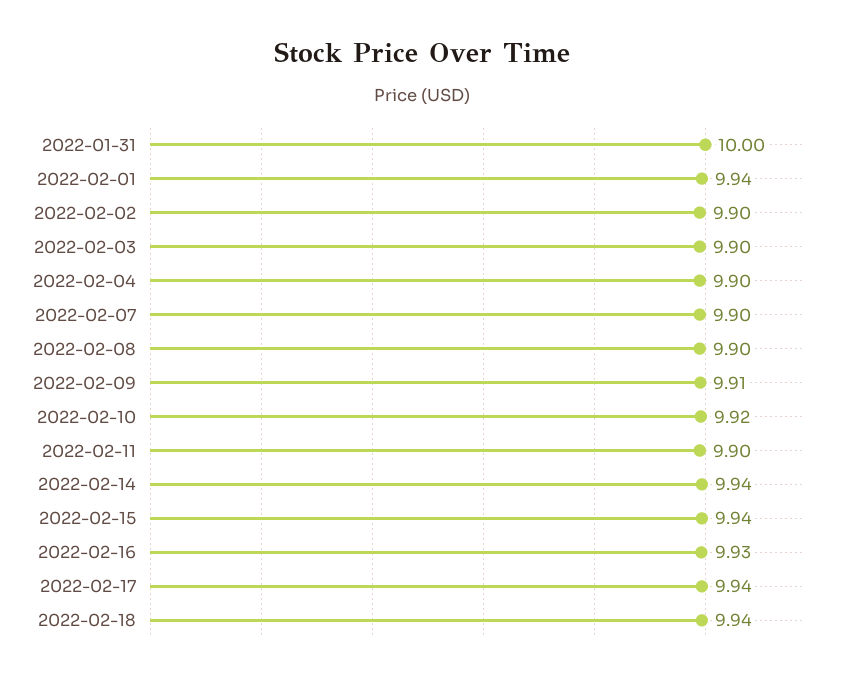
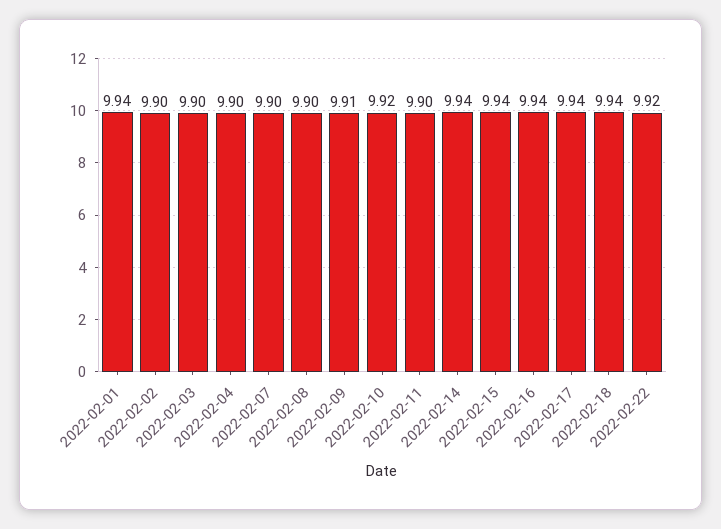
2022-01-31: 10 -> none
2022-02-16: 9.93 -> 9.94
2022-02-22: none -> 9.92

